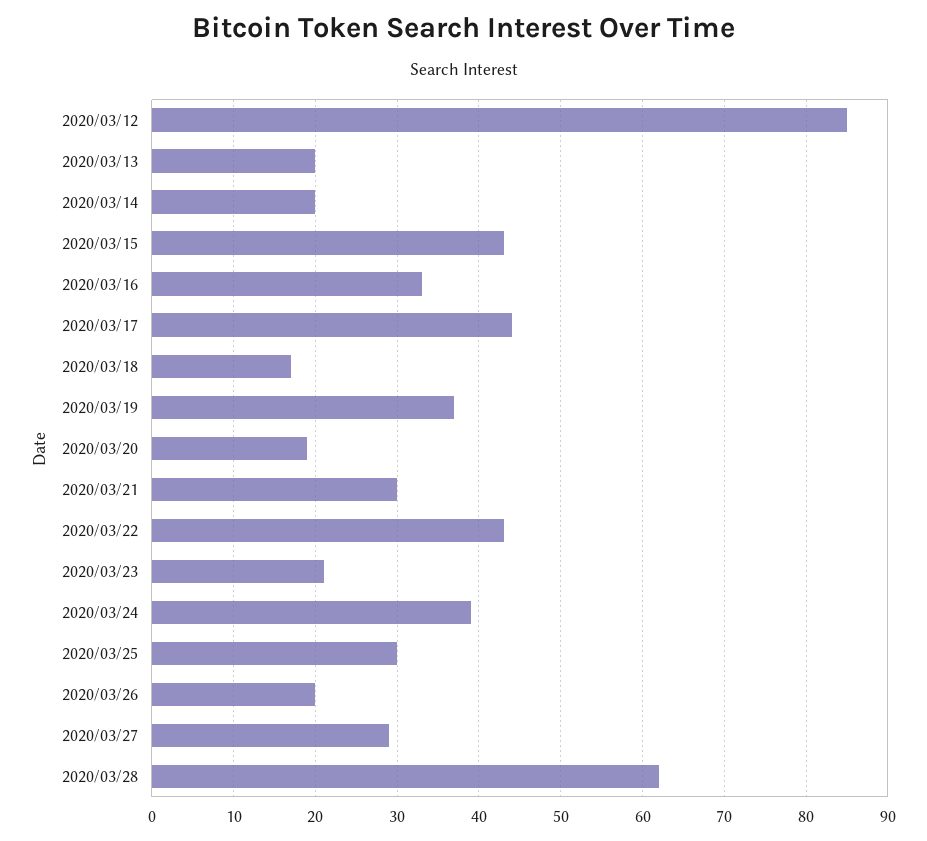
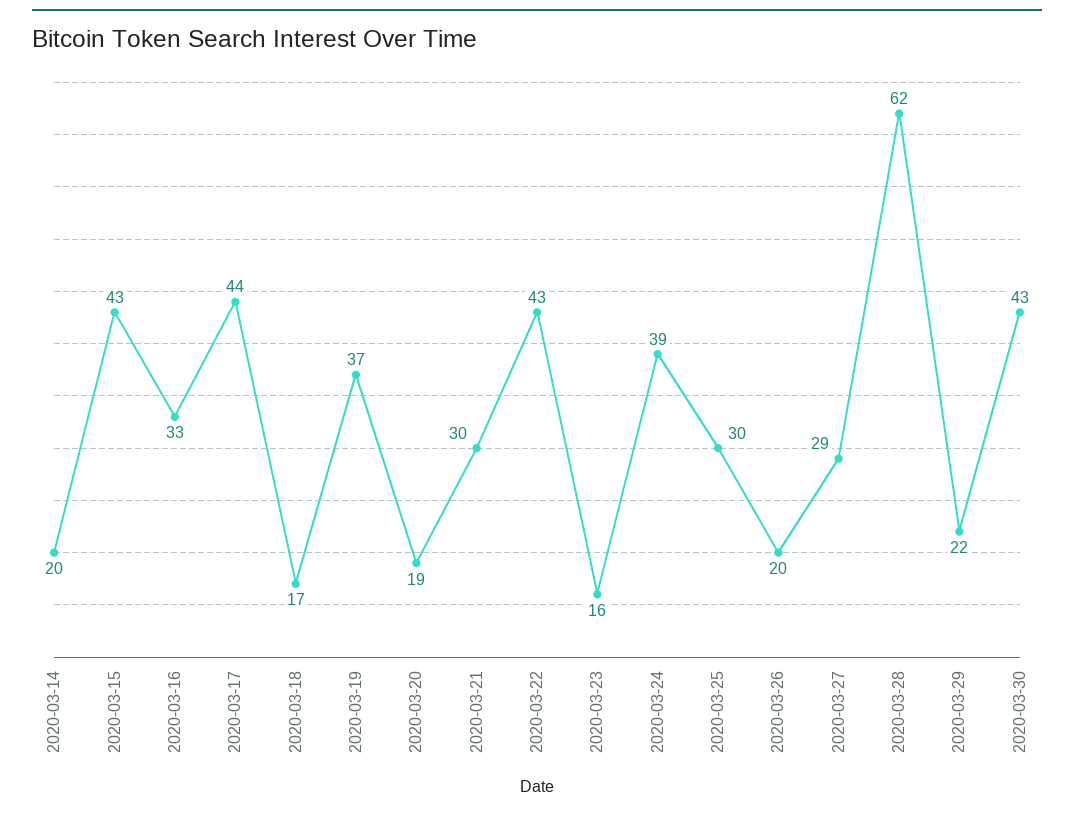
2020/03/12: 85 -> none
2020/03/13: 20 -> none
2020/03/23: 21 -> 16
2020-03-29: none -> 22
2020-03-30: none -> 43

